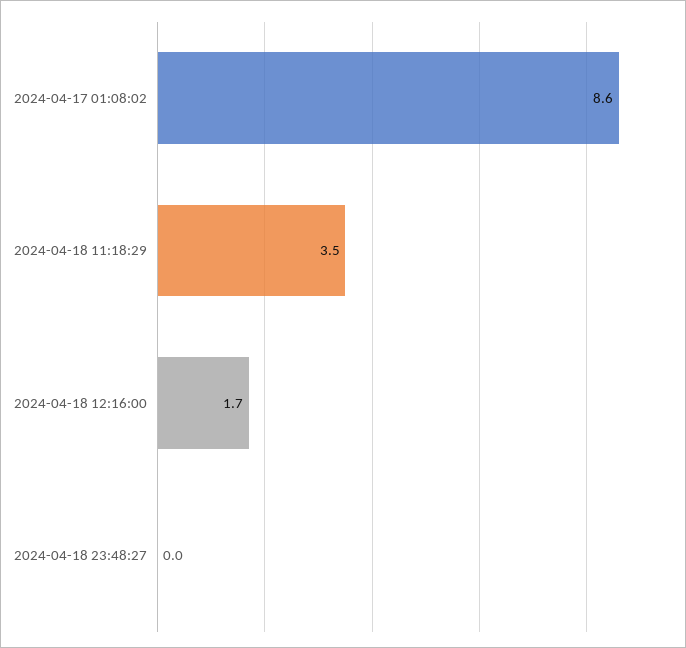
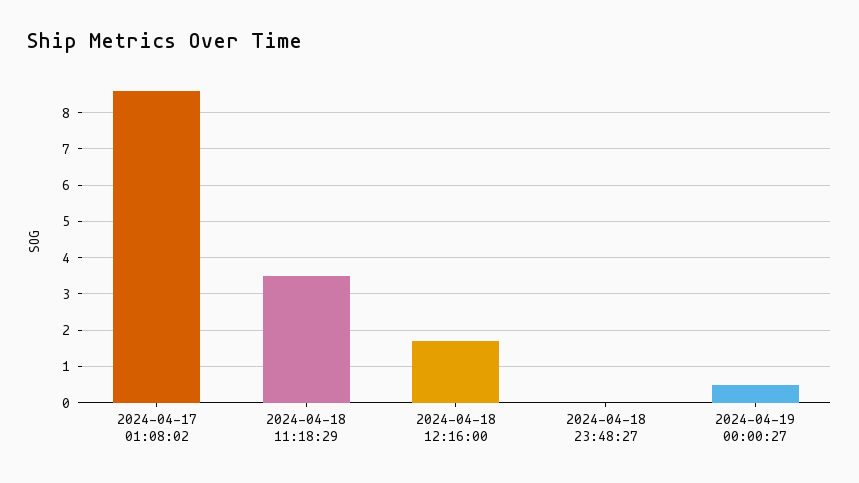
2024-04-19 00:00:27: none -> 0.5

